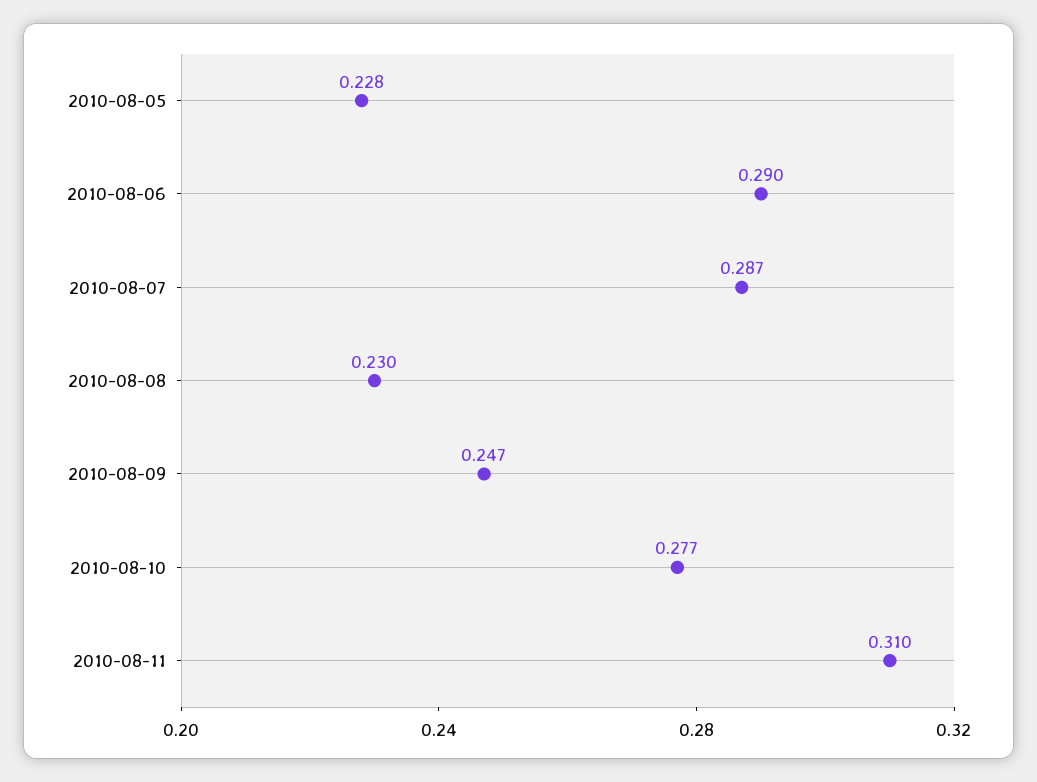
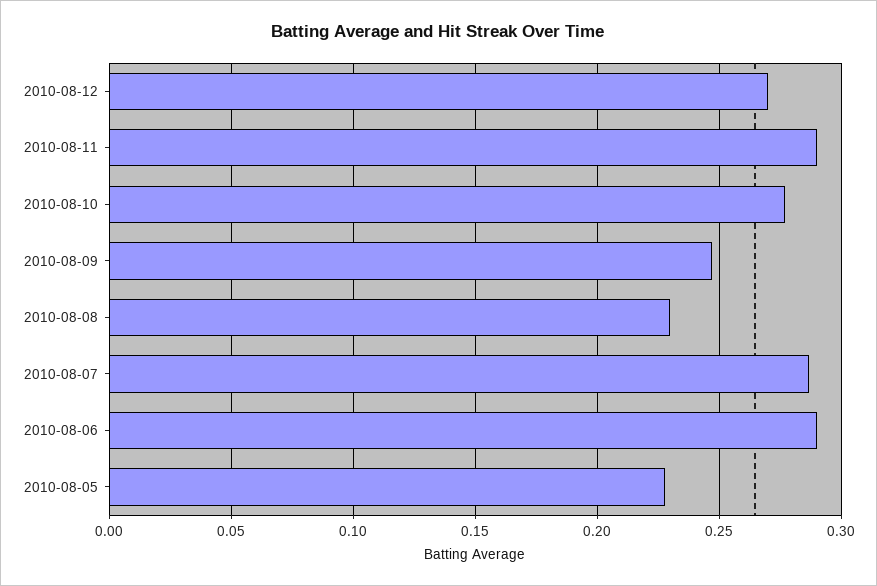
2010-08-11: 0.31 -> 0.29
2010-08-12: none -> 0.27

